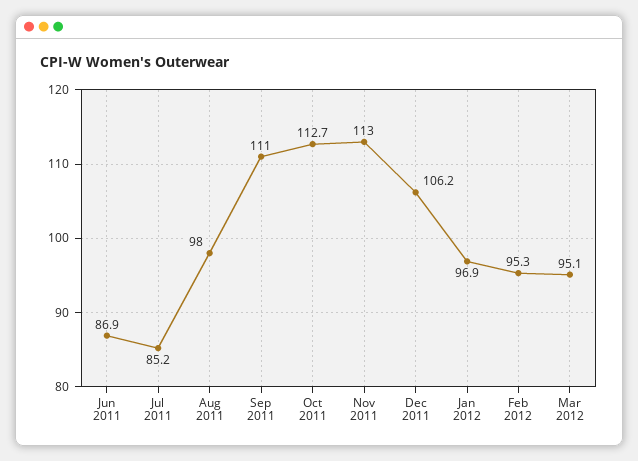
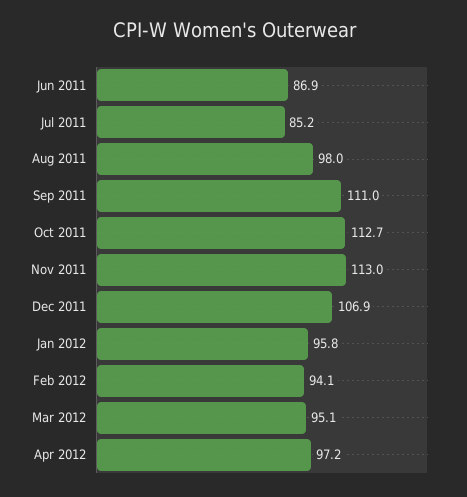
Dec 2011: 106.2 -> 106.9
Jan 2012: 96.9 -> 95.8
Feb 2012: 95.3 -> 94.1
Apr 2012: none -> 97.2

